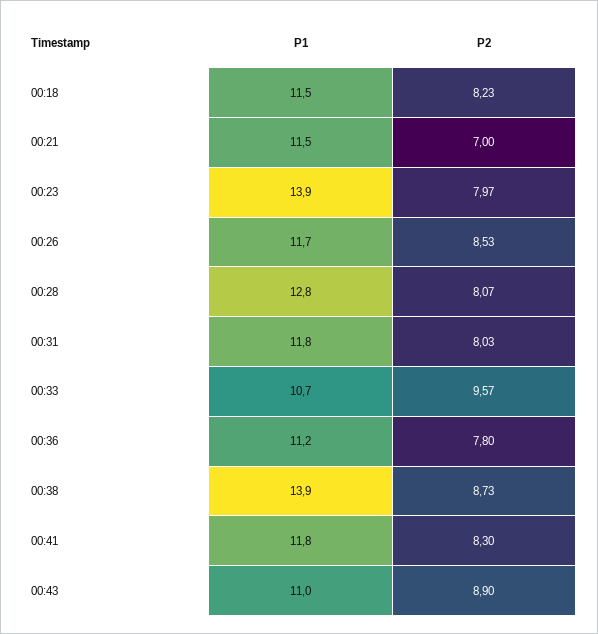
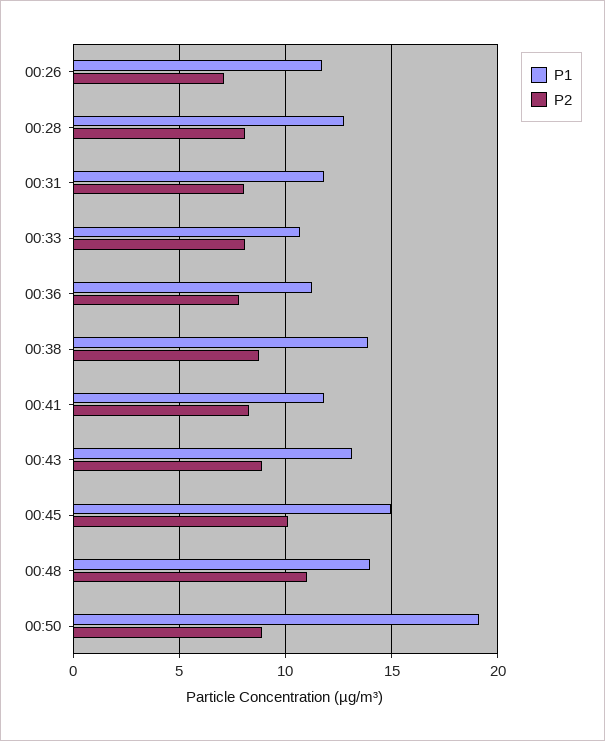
P1, 00:18: 11.5 -> none
P2, 00:18: 8.23 -> none
P1, 00:21: 11.5 -> none
P2, 00:21: 7 -> none
P1, 00:23: 13.9 -> none
P2, 00:23: 7.97 -> none
P2, 00:26: 8.53 -> 7
P2, 00:33: 9.57 -> 8
P1, 00:43: 11 -> 13
P1, 00:45: none -> 15
P2, 00:45: none -> 10
P1, 00:48: none -> 14
P2, 00:48: none -> 11
P1, 00:50: none -> 19
P2, 00:50: none -> 9

